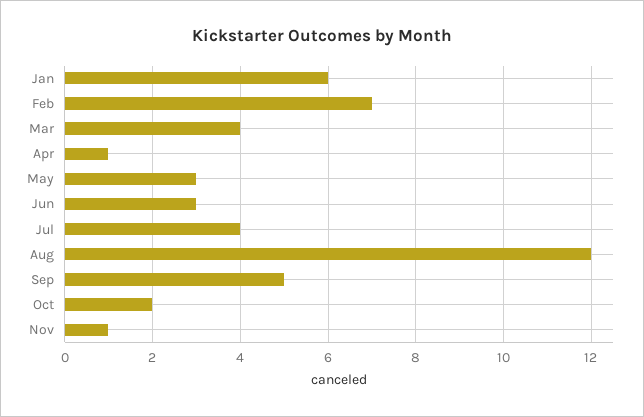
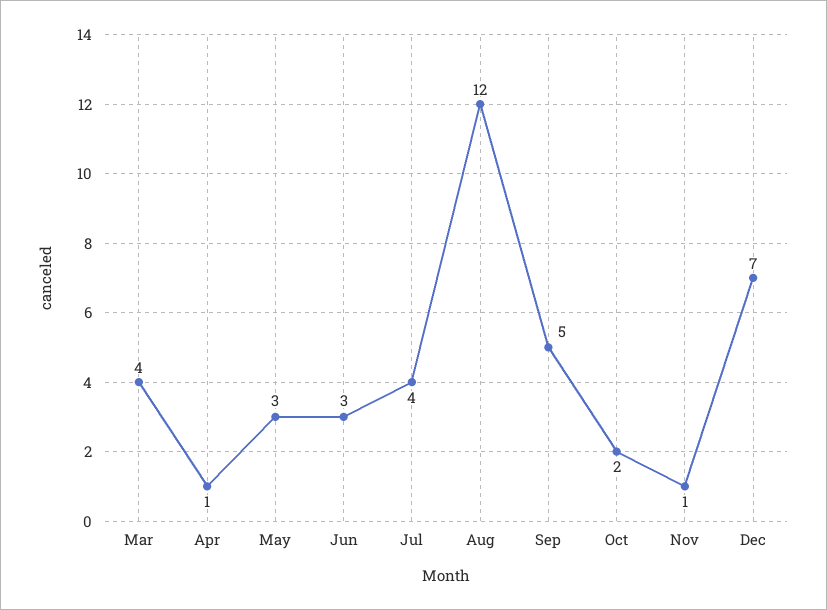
Jan: 6 -> none
Feb: 7 -> none
Dec: none -> 7

